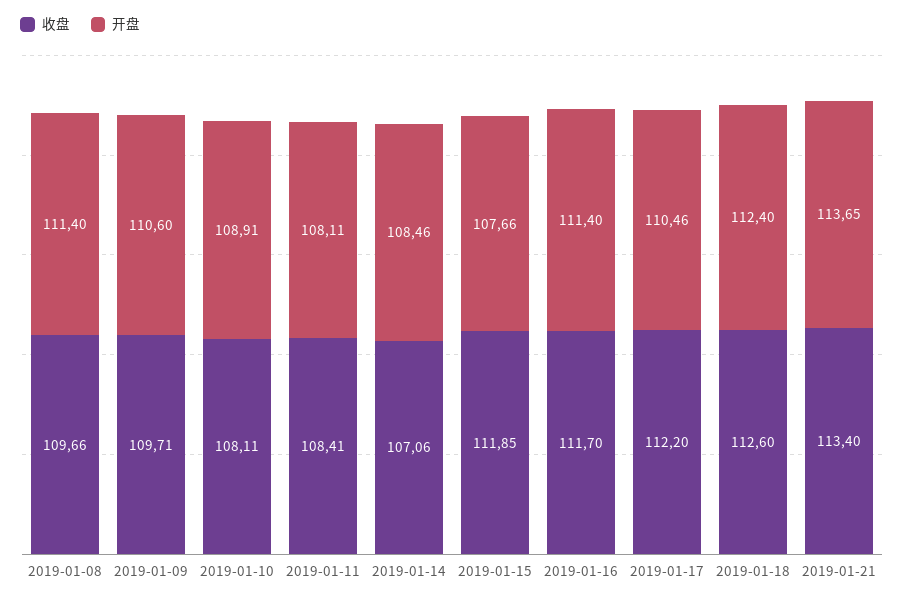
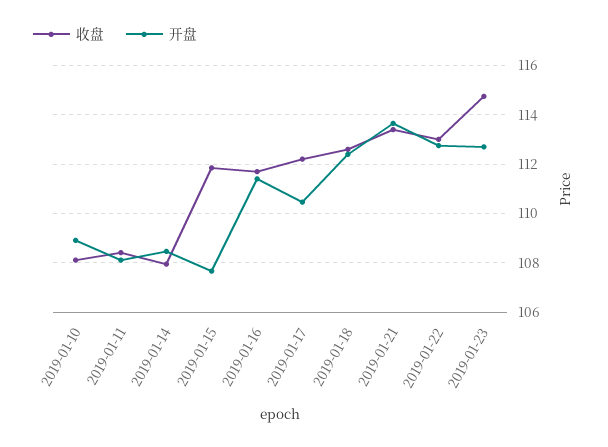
收盘, 2019-01-08: 109.66 -> none
开盘, 2019-01-08: 111.4 -> none
收盘, 2019-01-09: 109.71 -> none
开盘, 2019-01-09: 110.6 -> none
收盘, 2019-01-14: 107.06 -> 108
收盘, 2019-01-22: none -> 113
开盘, 2019-01-22: none -> 112.75
收盘, 2019-01-23: none -> 114.75
开盘, 2019-01-23: none -> 112.75

